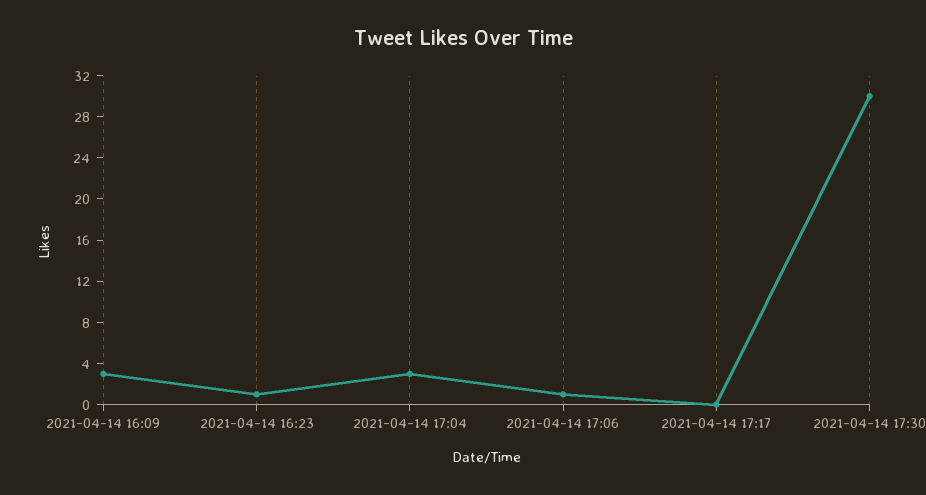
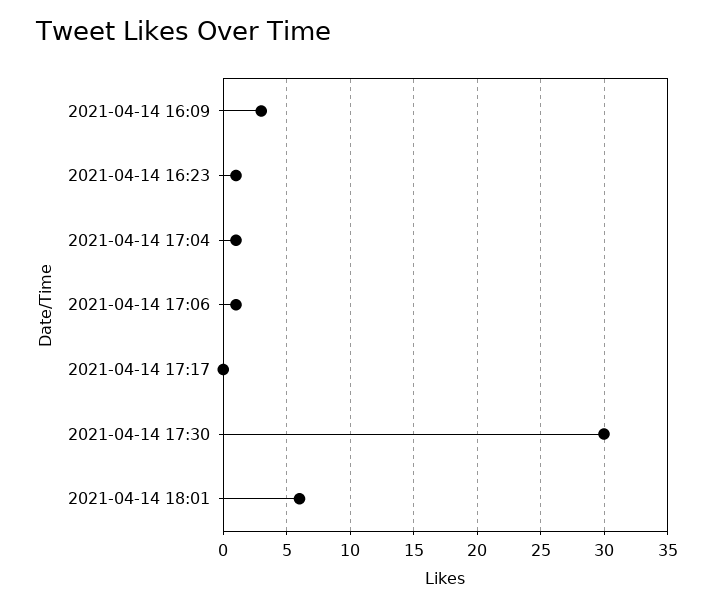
2021-04-14 17:04: 3 -> 1
2021-04-14 18:01: none -> 6

